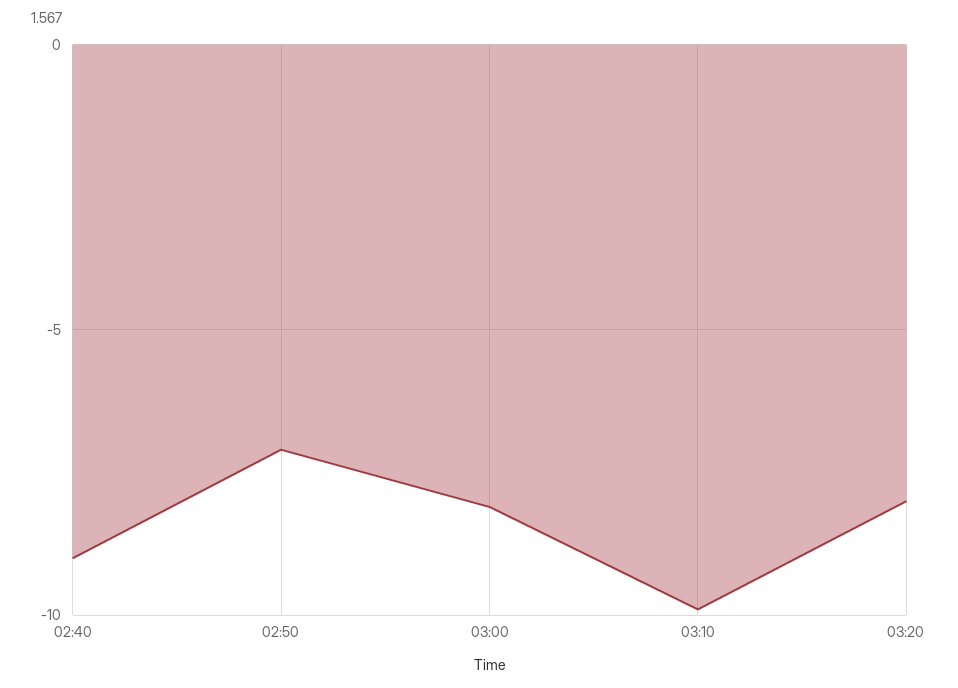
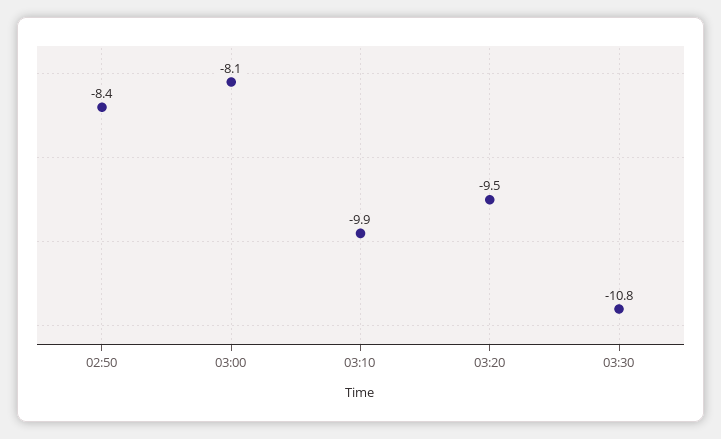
02:40: -9 -> none
02:50: -7 -> -8.4
03:20: -8 -> -9.5
03:30: none -> -10.8

